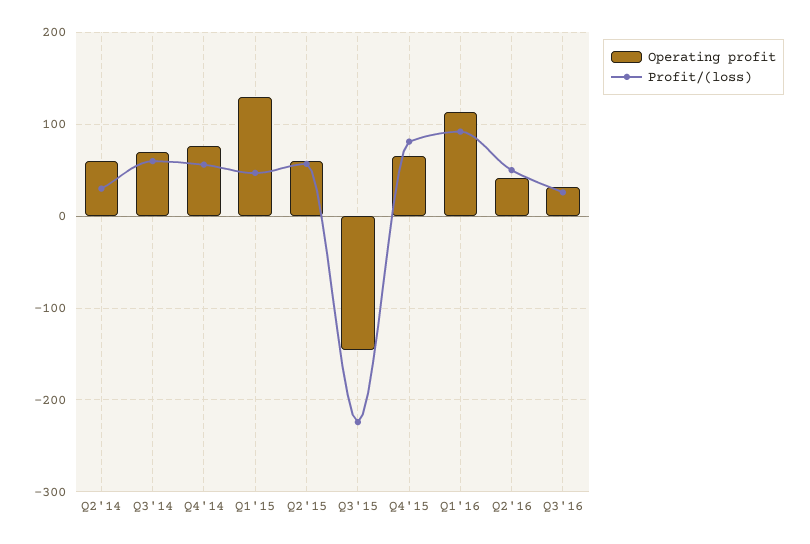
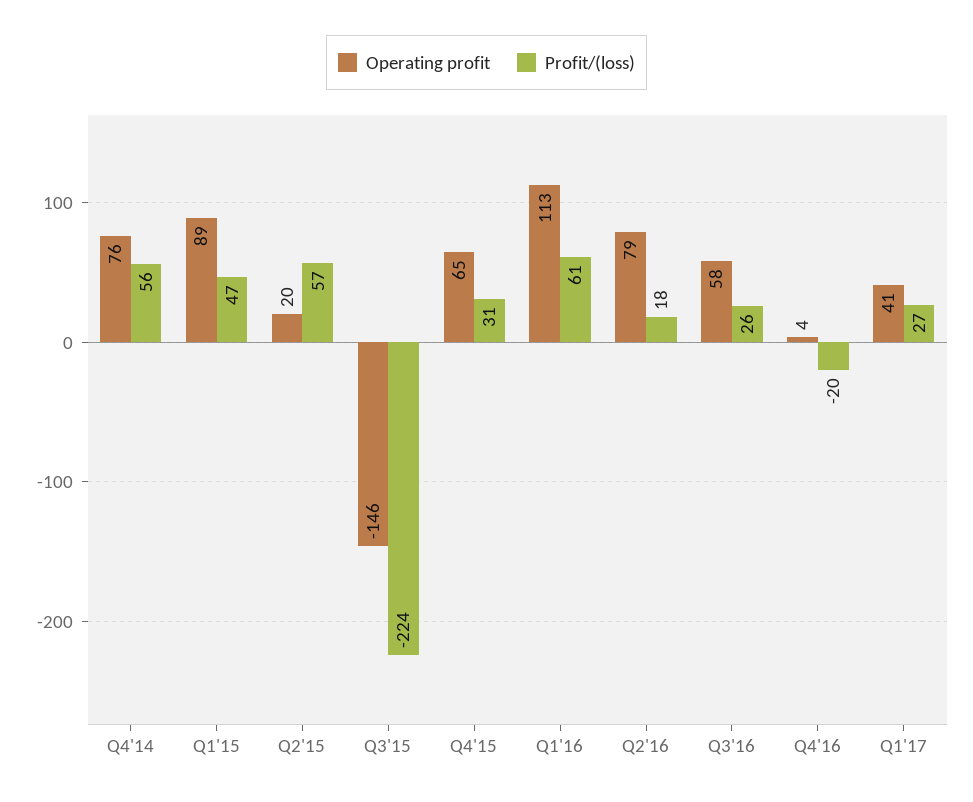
Operating profit, Q2'14: 60 -> none
Profit/(loss), Q2'14: 30 -> none
Operating profit, Q3'14: 70 -> none
Profit/(loss), Q3'14: 60 -> none
Operating profit, Q1'15: 130 -> 89
Operating profit, Q2'15: 60 -> 20
Profit/(loss), Q4'15: 80 -> 31
Profit/(loss), Q1'16: 90 -> 61
Operating profit, Q2'16: 40 -> 79
Profit/(loss), Q2'16: 50 -> 18
Operating profit, Q3'16: 30 -> 58
Operating profit, Q4'16: none -> 4
Profit/(loss), Q4'16: none -> -20
Operating profit, Q1'17: none -> 41
Profit/(loss), Q1'17: none -> 27

